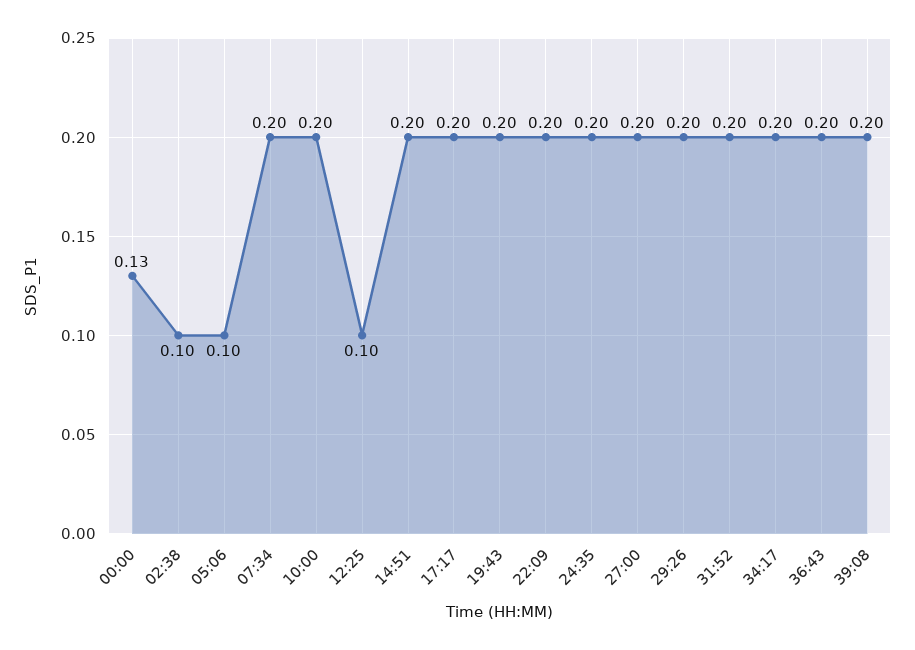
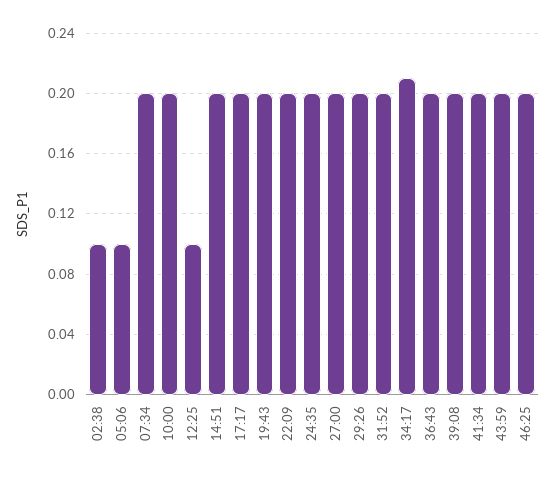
00:00: 0.13 -> none
34:17: 0.2 -> 0.21
41:34: none -> 0.2
43:59: none -> 0.2
46:25: none -> 0.2

